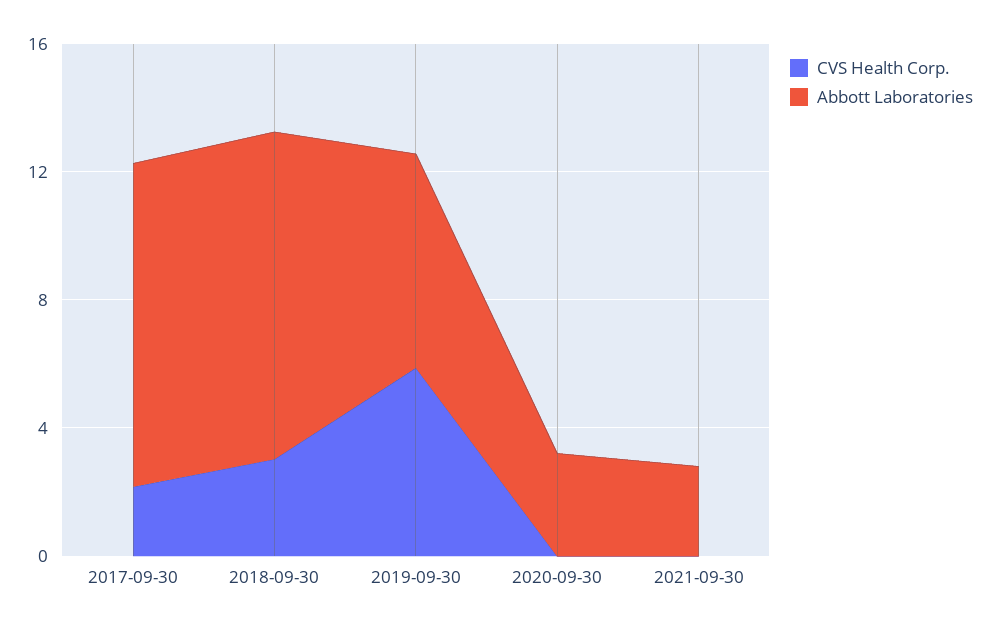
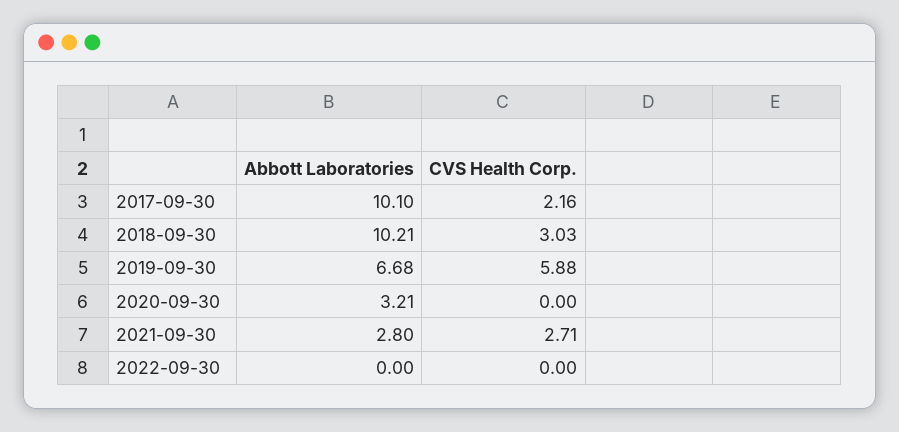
CVS Health Corp., 2021-09-30: 0 -> 2.71
Abbott Laboratories, 2022-09-30: none -> 0
CVS Health Corp., 2022-09-30: none -> 0

